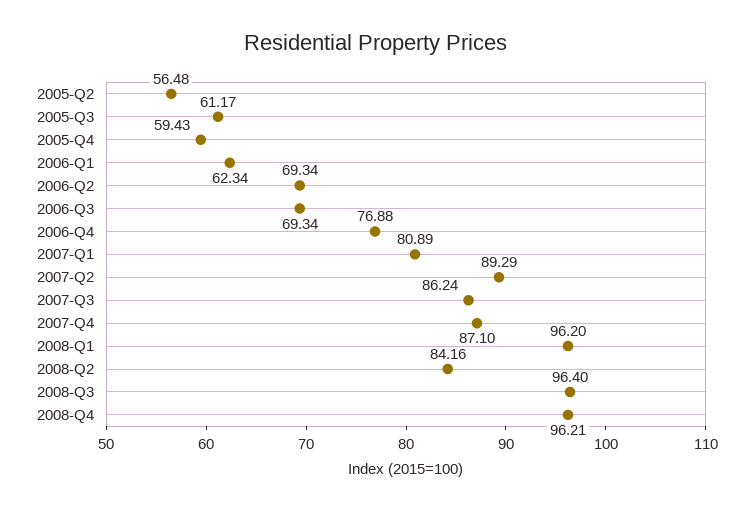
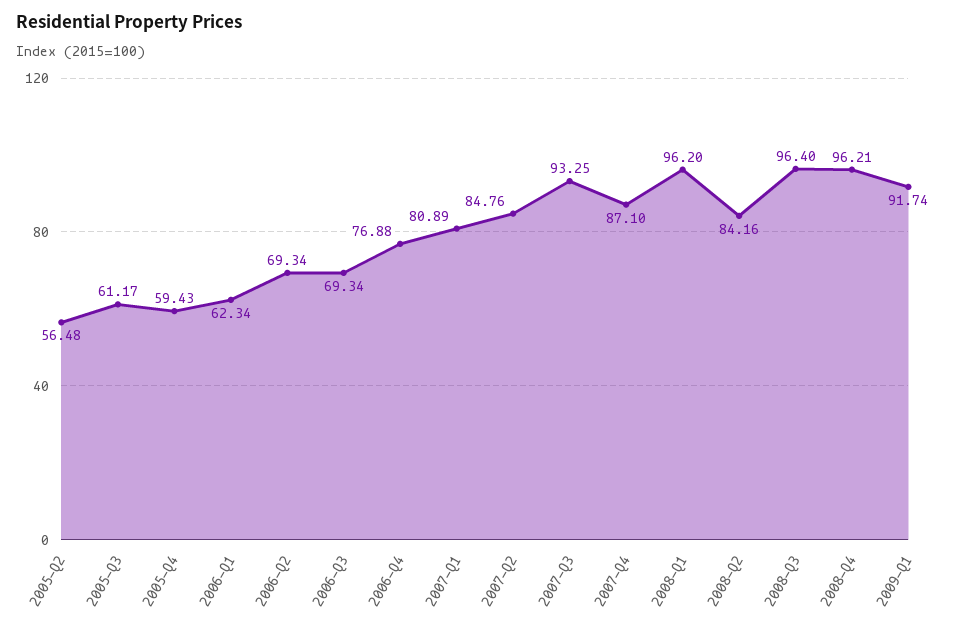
2007-Q2: 89.29 -> 84.76
2007-Q3: 86.24 -> 93.25
2009-Q1: none -> 91.74

